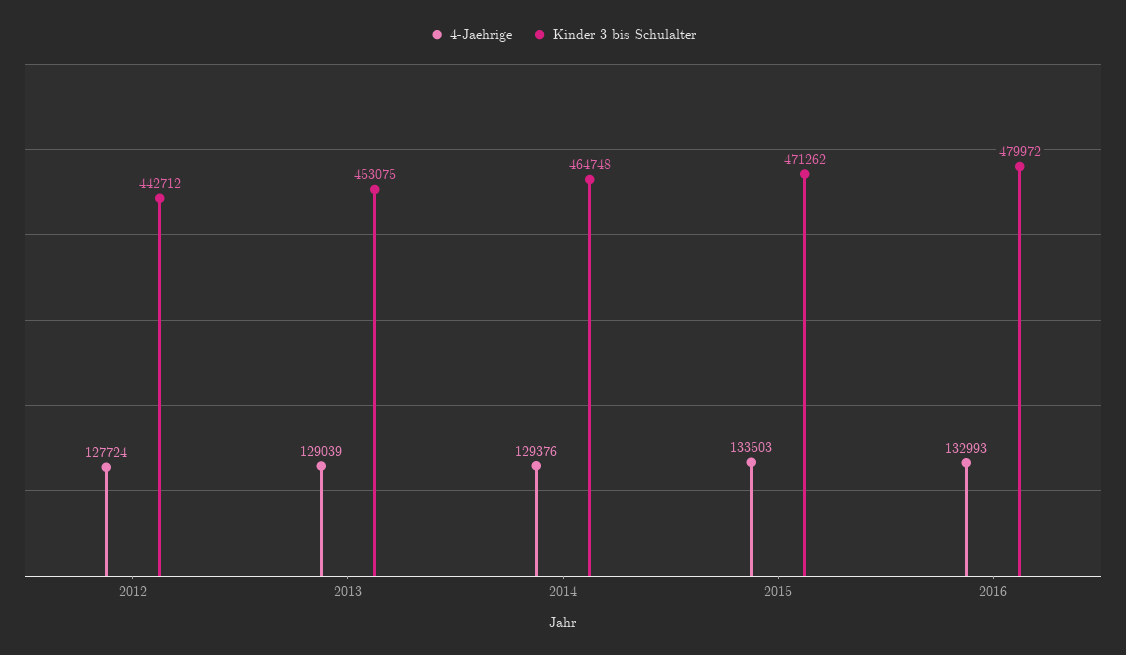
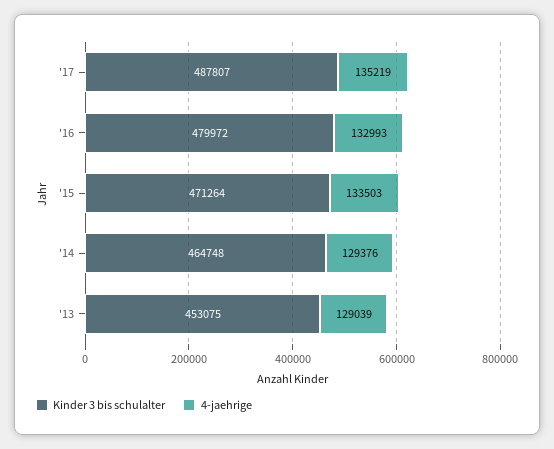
4-Jaehrige, 2012: 127724 -> none
Kinder 3 bis Schulalter, 2012: 442712 -> none
Kinder 3 bis Schulalter, 2015: 471262 -> 471264
Kinder 3 bis Schulalter, '17: none -> 487807
4-Jaehrige, '17: none -> 135219

